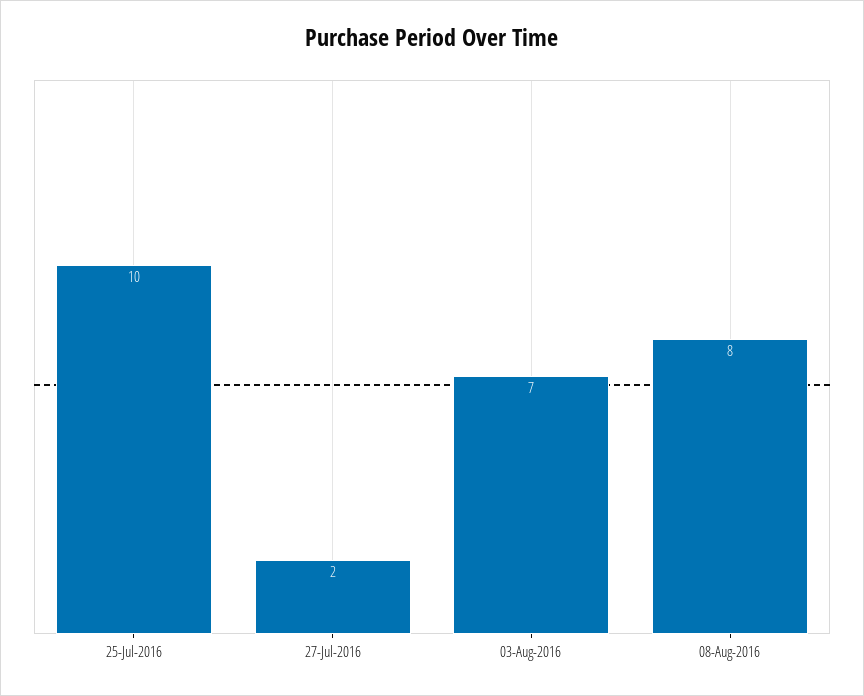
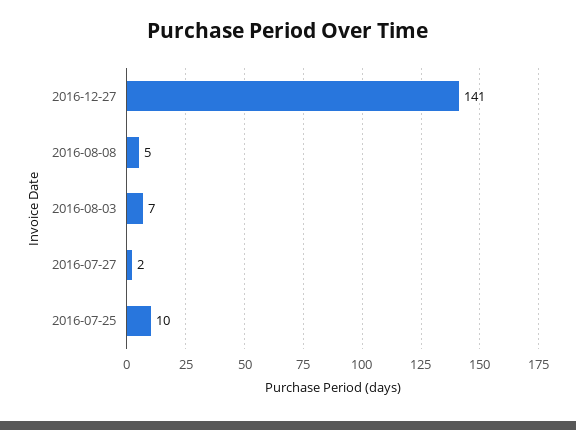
08-Aug-2016: 8 -> 5
2016-12-27: none -> 141

